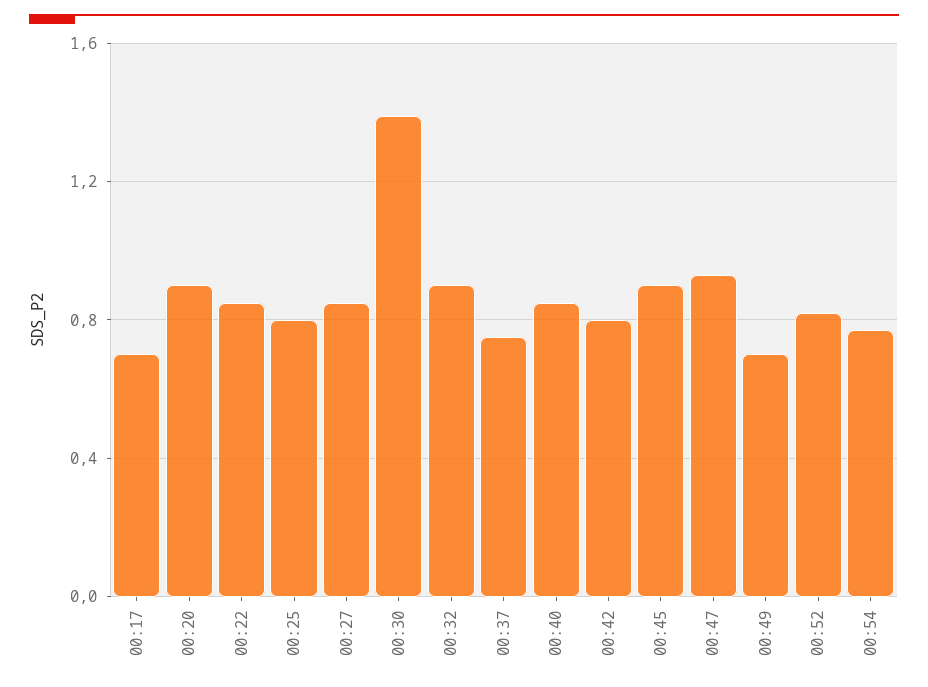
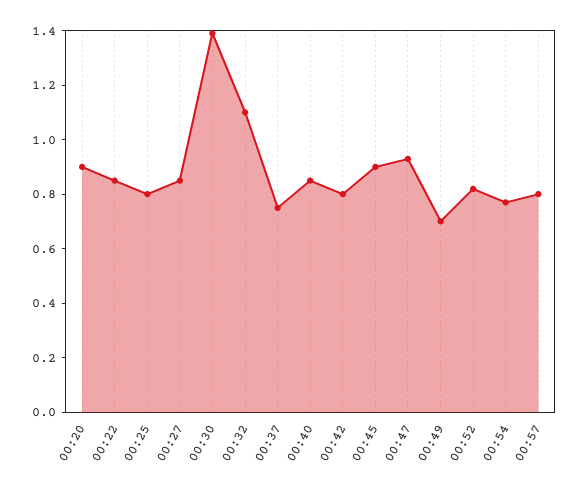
00:17: 0.7 -> none
00:32: 0.9 -> 1.1
00:57: none -> 0.8

